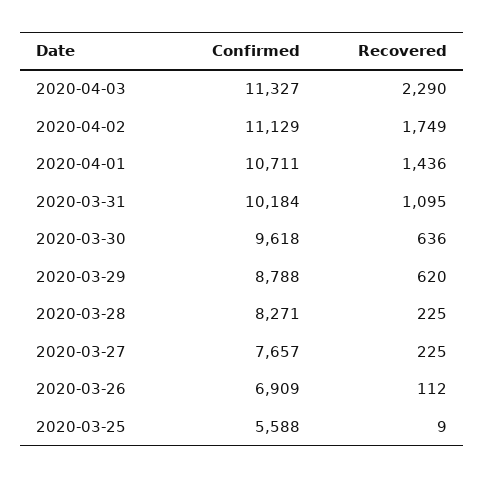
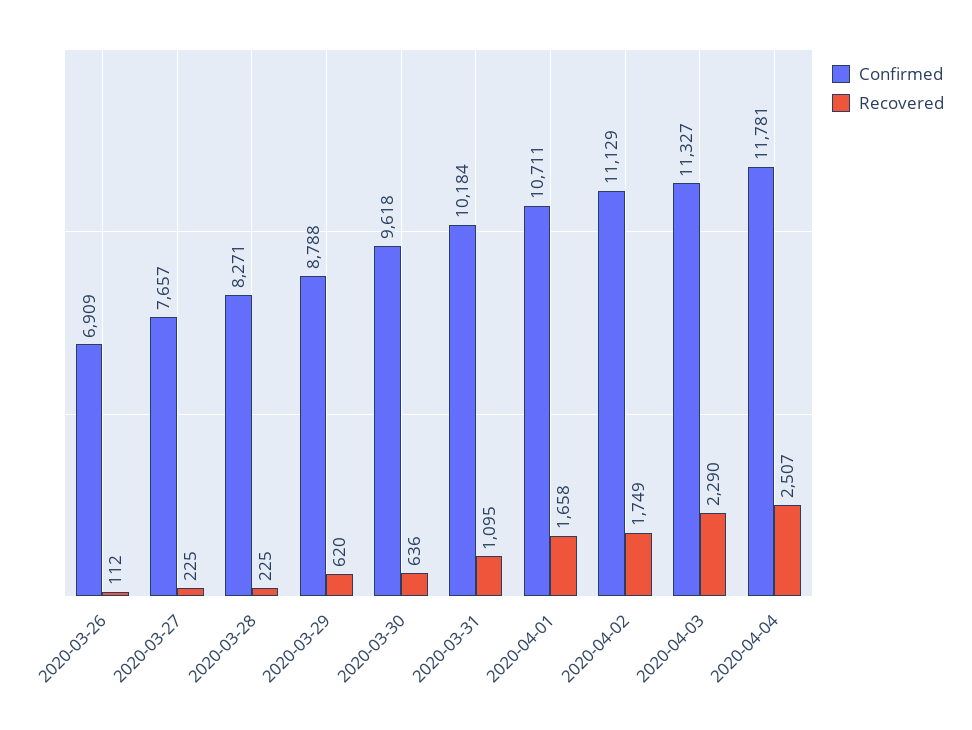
Recovered, 2020-04-01: 1436 -> 1658
Confirmed, 2020-03-25: 5588 -> none
Recovered, 2020-03-25: 9 -> none
Confirmed, 2020-04-04: none -> 11781
Recovered, 2020-04-04: none -> 2507

